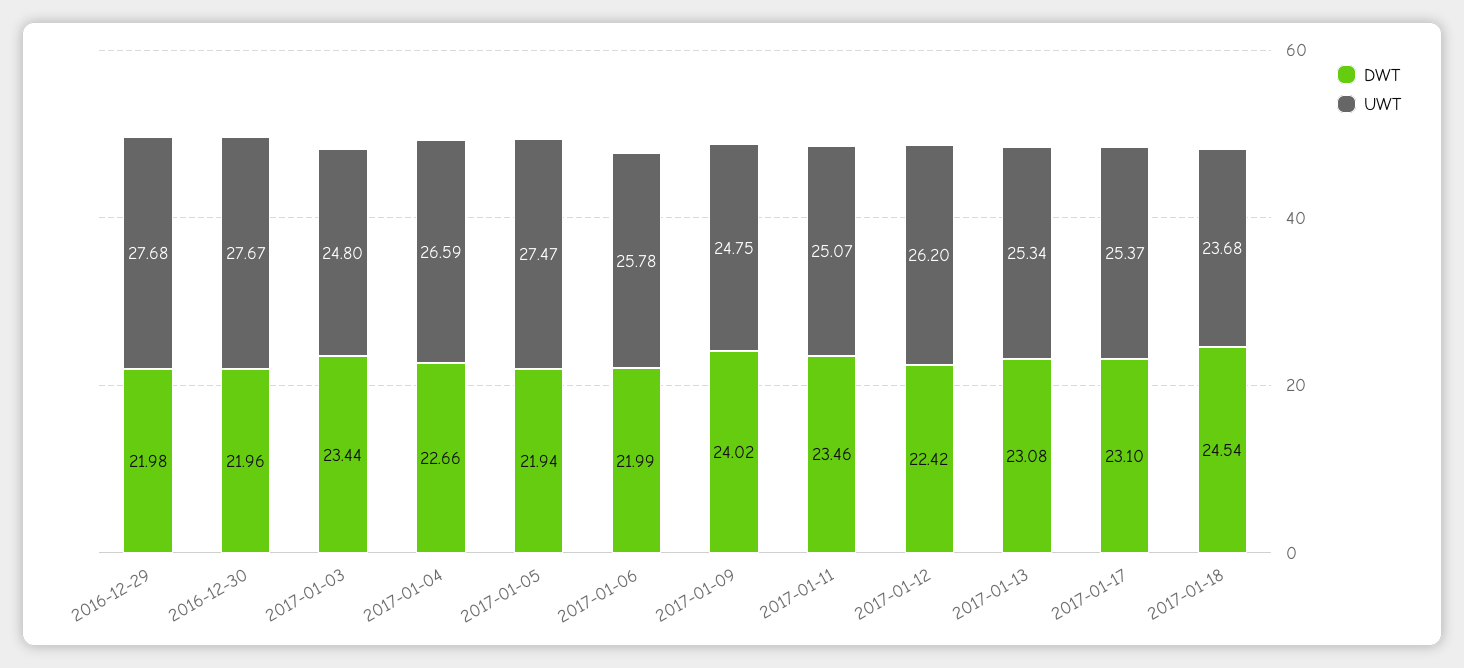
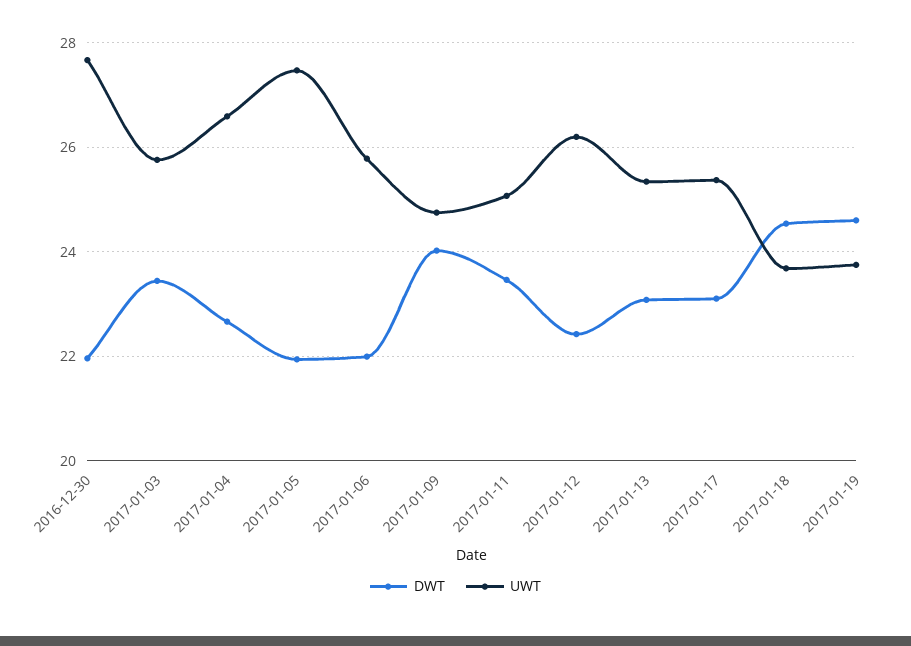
DWT, 2016-12-29: 21.98 -> none
UWT, 2016-12-29: 27.68 -> none
UWT, 2017-01-03: 24.8 -> 25.8
DWT, 2017-01-19: none -> 24.6
UWT, 2017-01-19: none -> 23.8

